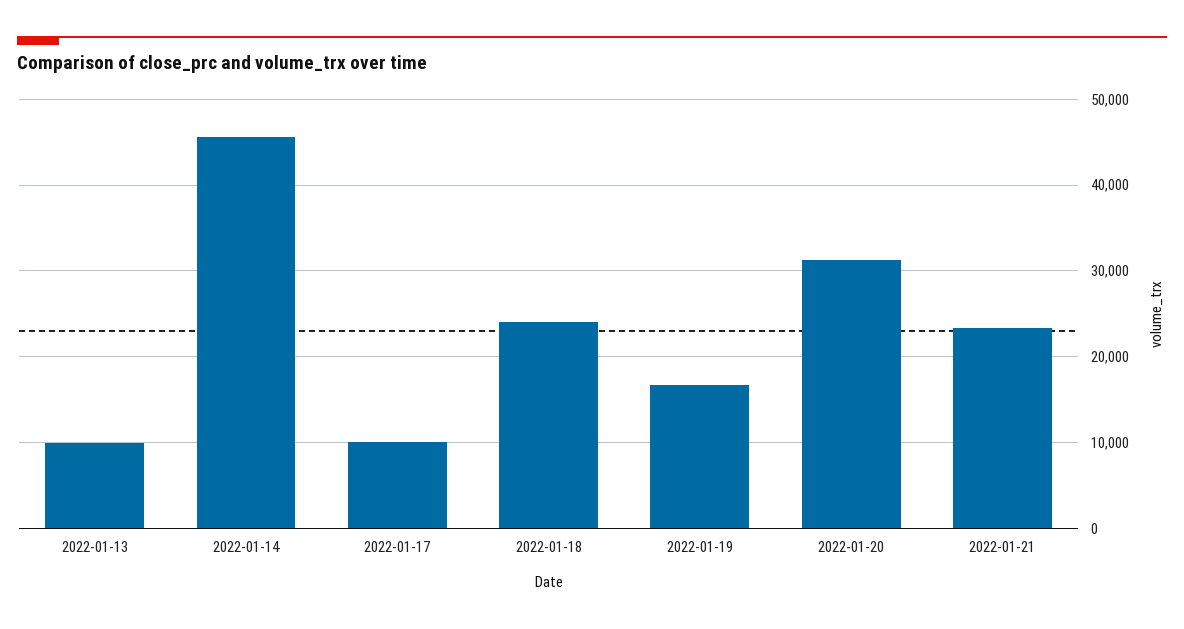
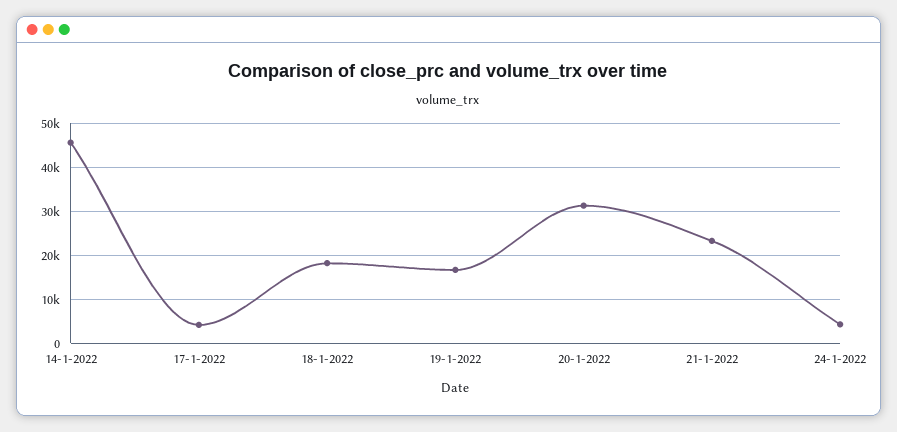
2022-01-13: 10000 -> none
2022-01-17: 10000 -> 4000
2022-01-18: 24000 -> 18000
24-1-2022: none -> 4000

